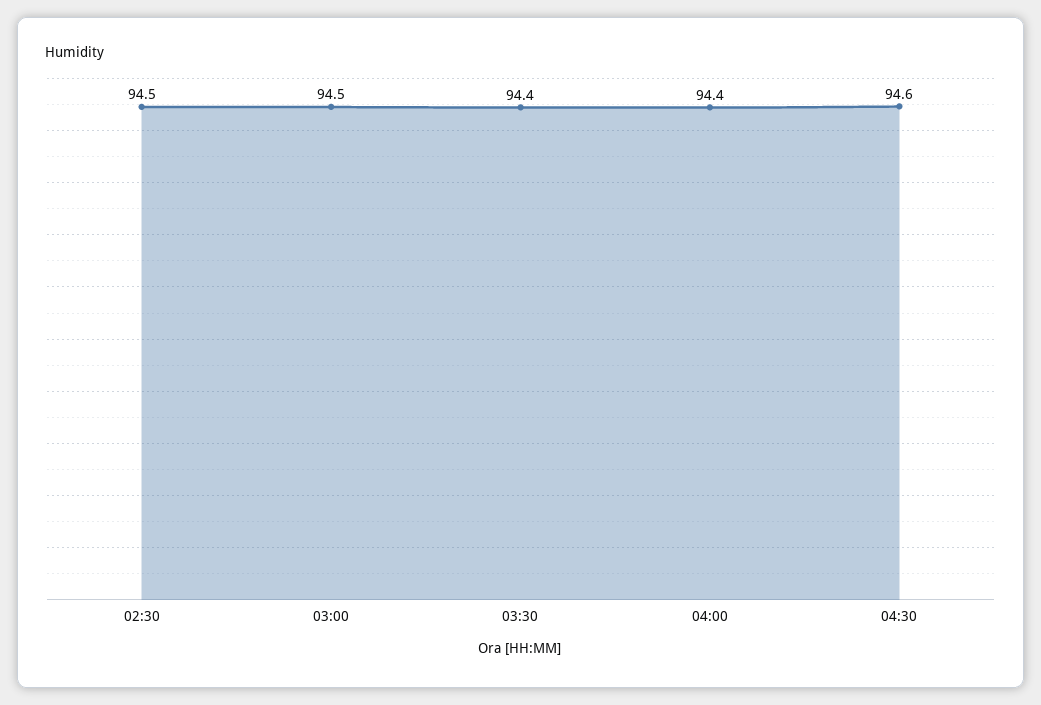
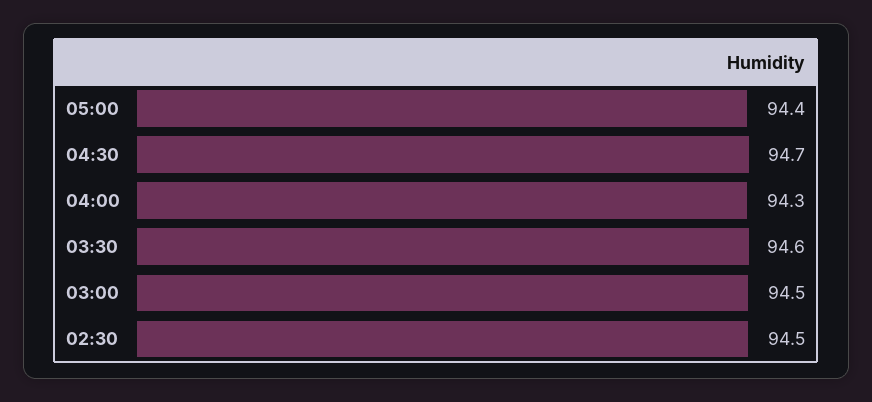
03:30: 94.4 -> 94.6
04:00: 94.4 -> 94.3
04:30: 94.6 -> 94.7
05:00: none -> 94.4

